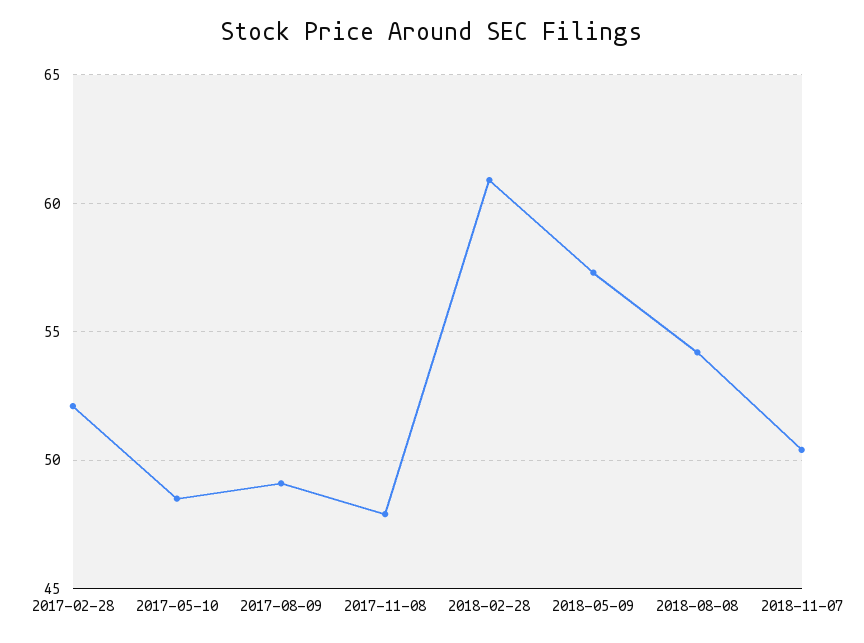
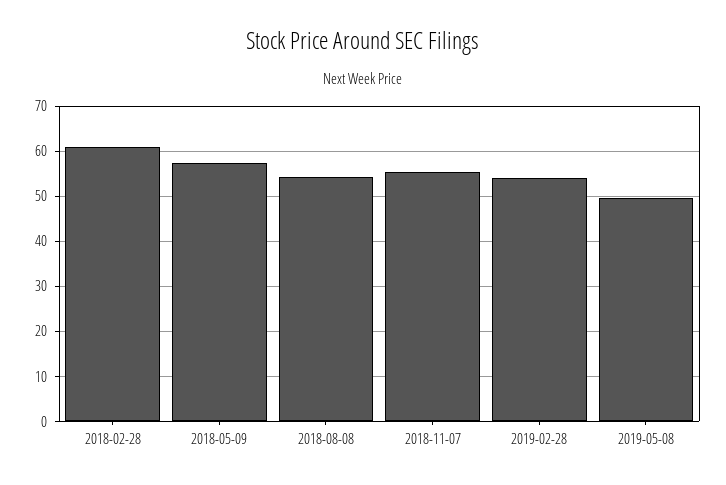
2017-02-28: 52 -> none
2017-05-10: 48.5 -> none
2017-08-09: 49 -> none
2017-11-08: 48 -> none
2018-11-07: 50.5 -> 56
2019-02-28: none -> 54
2019-05-08: none -> 50

